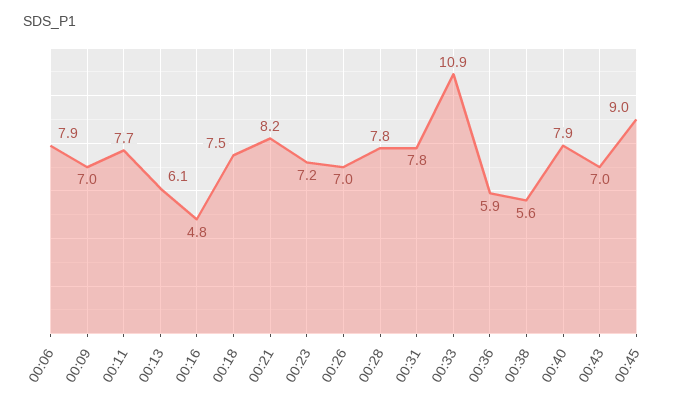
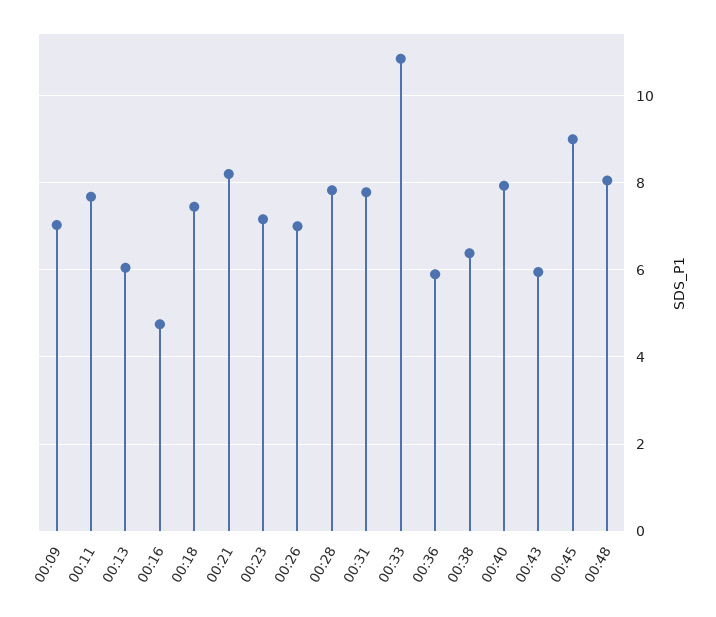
00:06: 7.9 -> none
00:38: 5.6 -> 6.4
00:43: 7 -> 6
00:48: none -> 8

